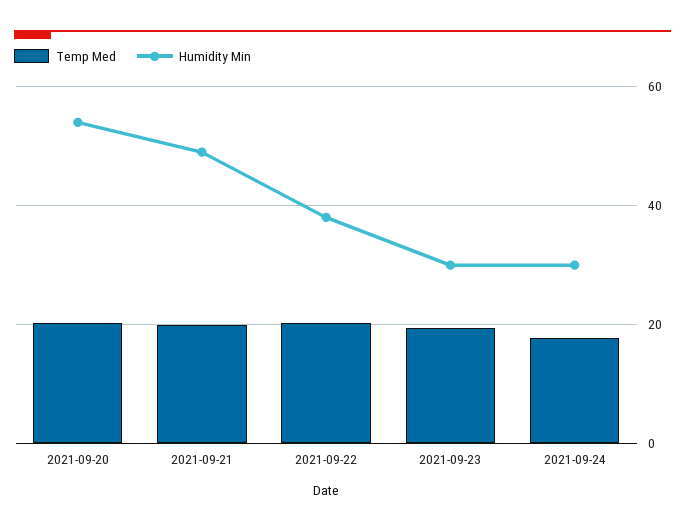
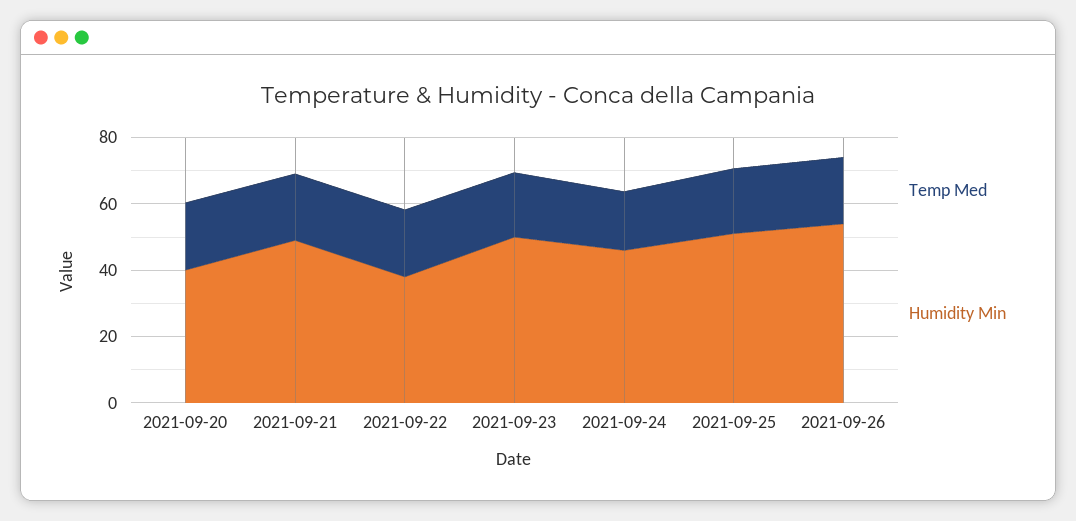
Humidity Min, 2021-09-20: 54 -> 40
Humidity Min, 2021-09-23: 30 -> 50
Humidity Min, 2021-09-24: 30 -> 45
Temp Med, 2021-09-25: none -> 20
Humidity Min, 2021-09-25: none -> 50
Temp Med, 2021-09-26: none -> 20
Humidity Min, 2021-09-26: none -> 55

